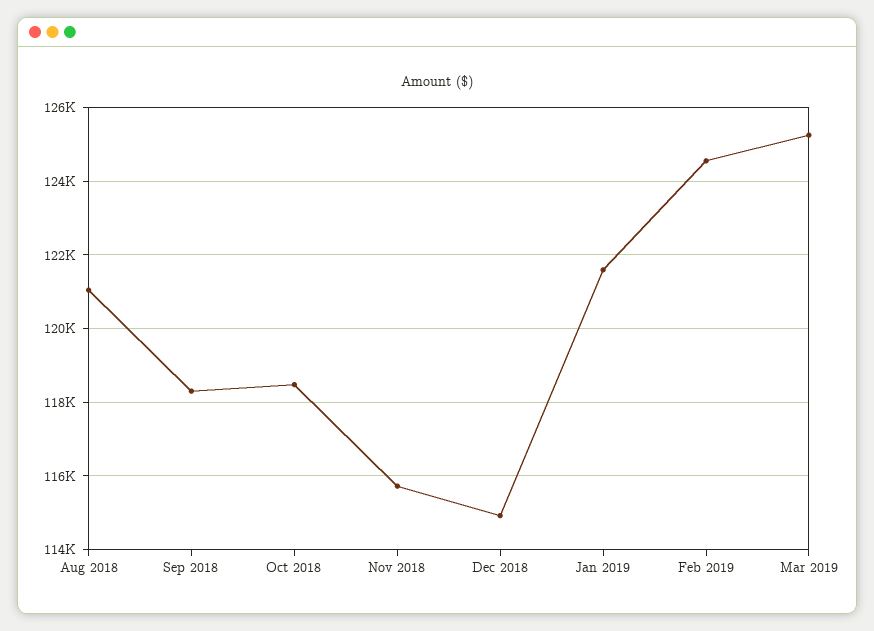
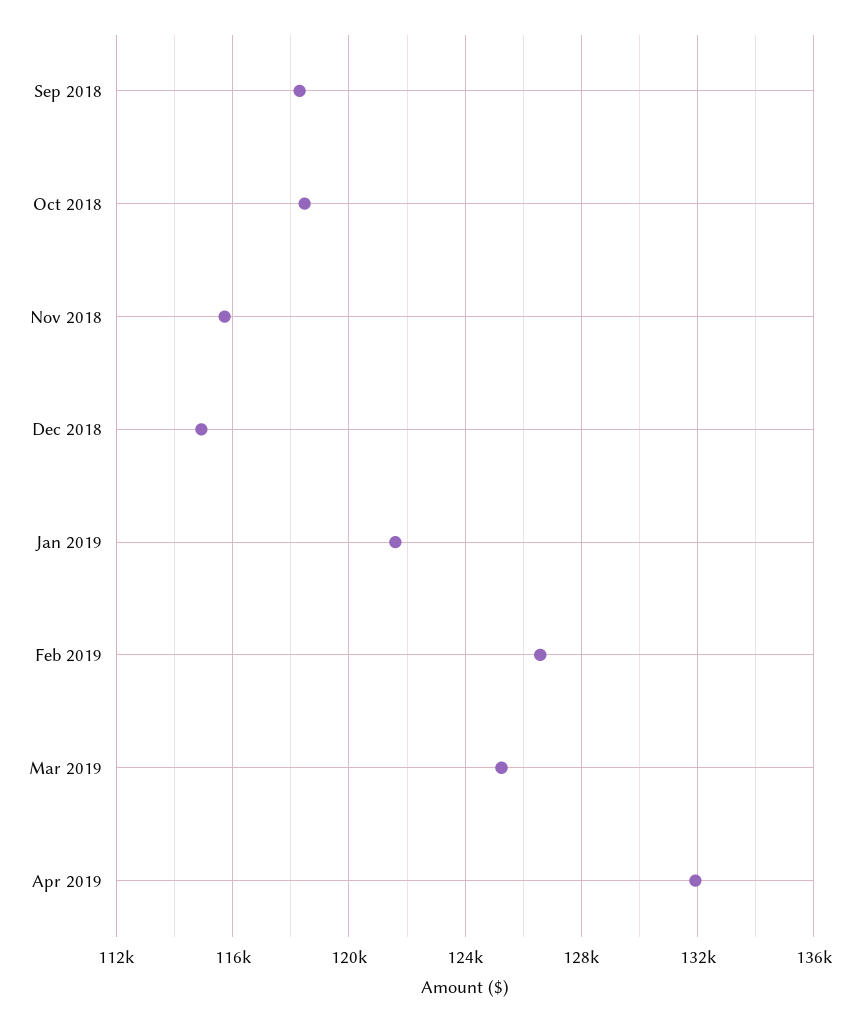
Aug 2018: 121000 -> none
Feb 2019: 124600 -> 126500
Apr 2019: none -> 132000

